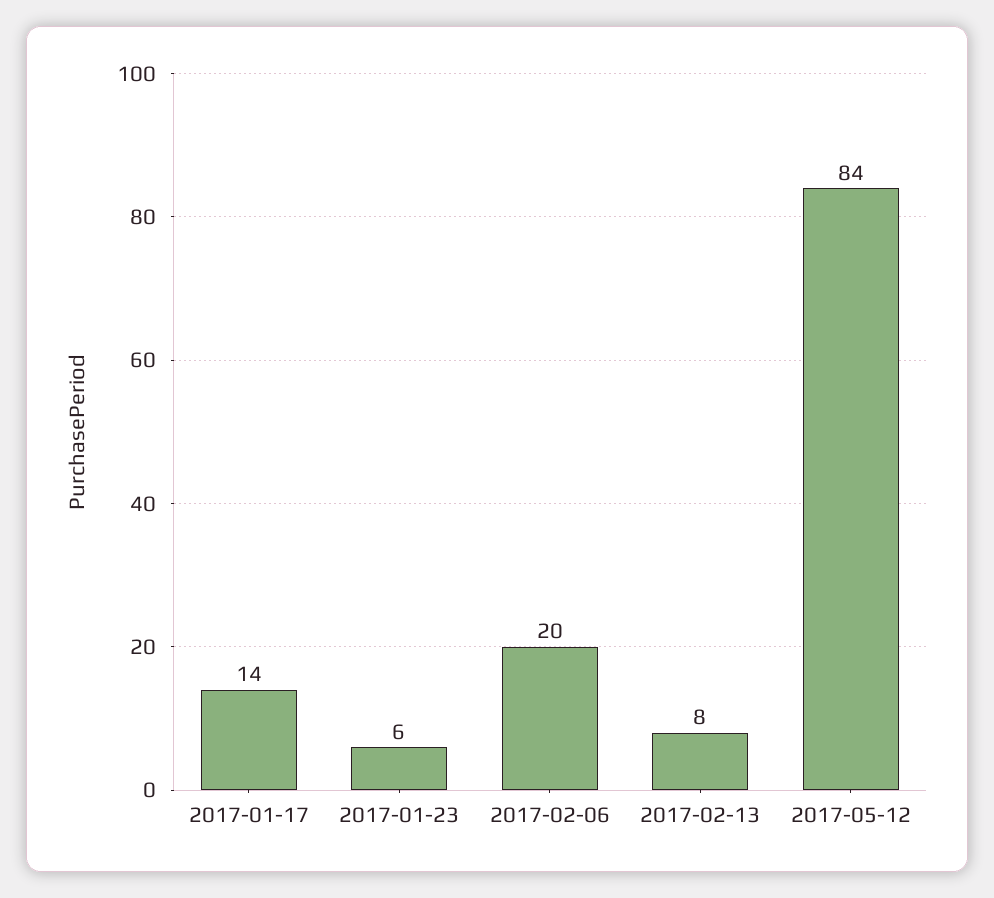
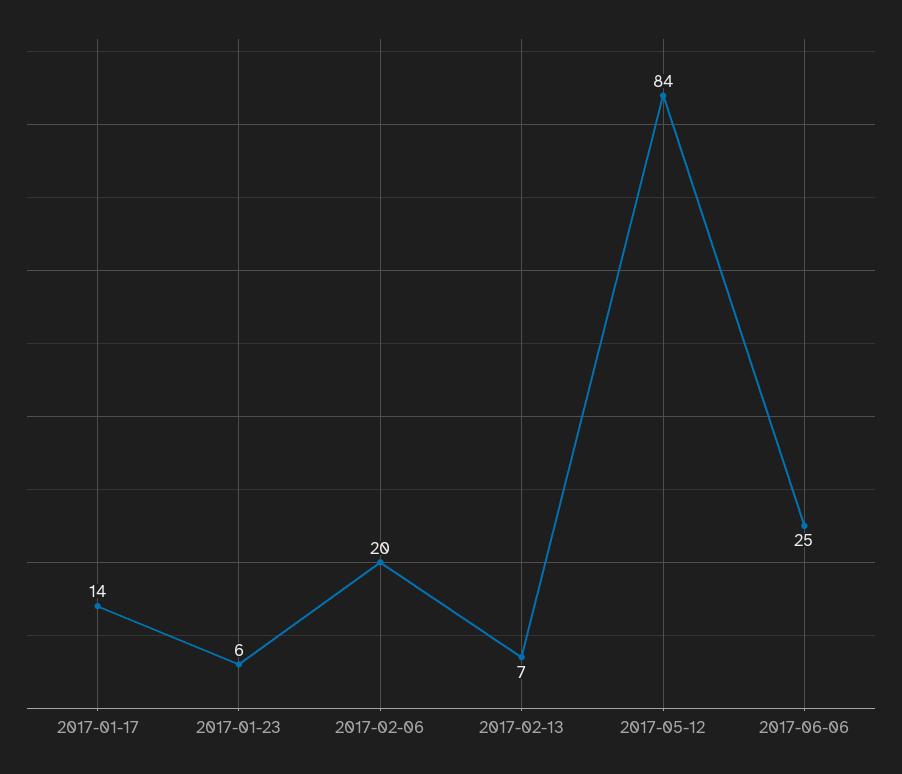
2017-02-13: 8 -> 7
2017-06-06: none -> 25

